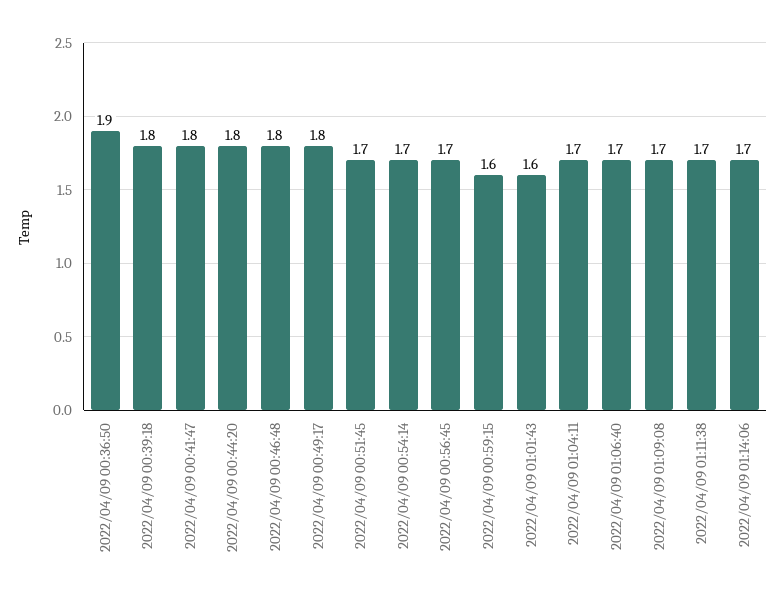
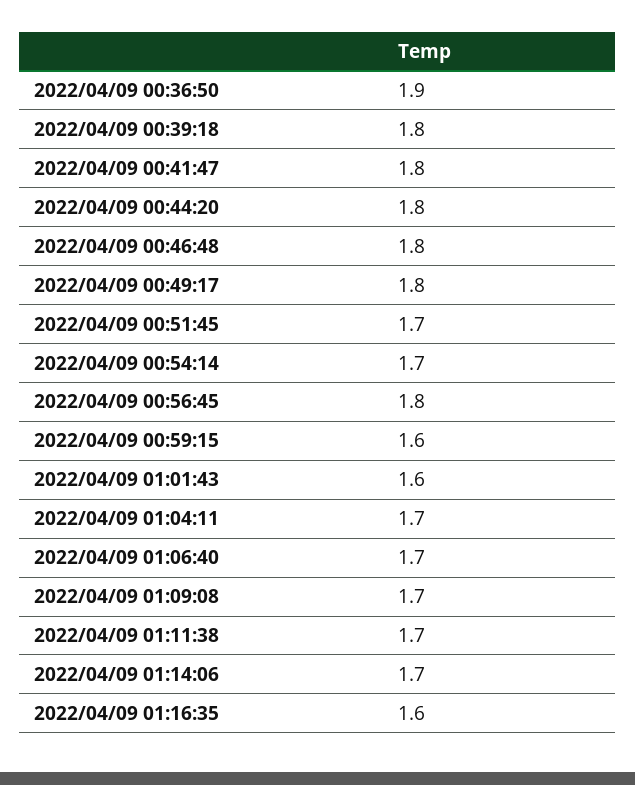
2022/04/09 00:56:45: 1.7 -> 1.8
2022/04/09 01:16:35: none -> 1.6

